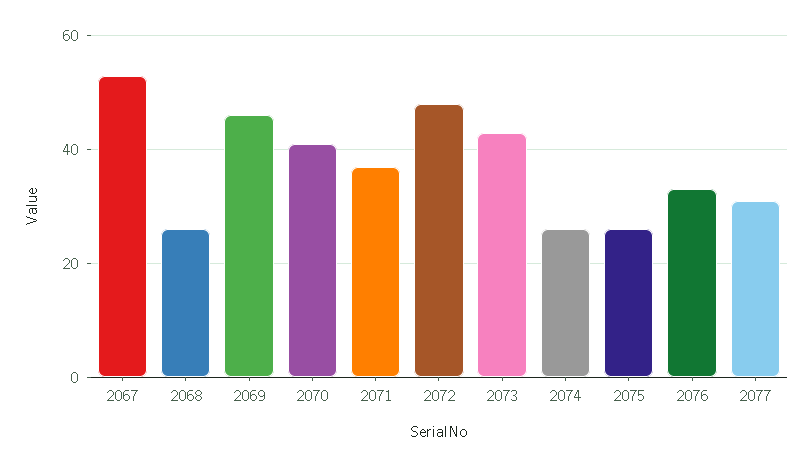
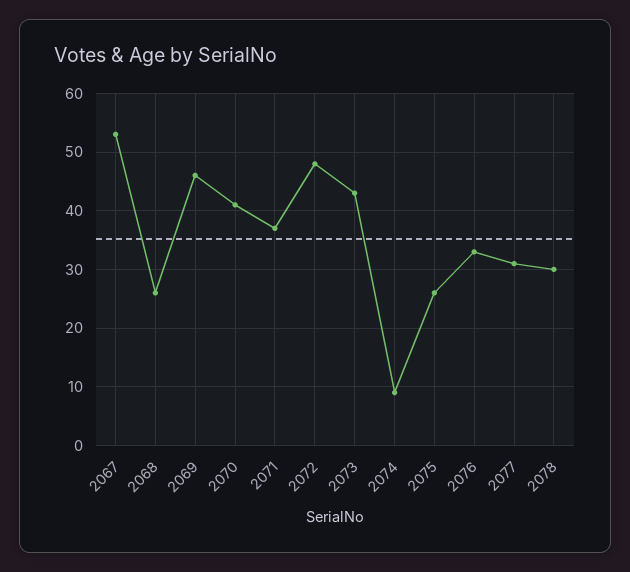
2074: 25 -> 10
2078: none -> 30

